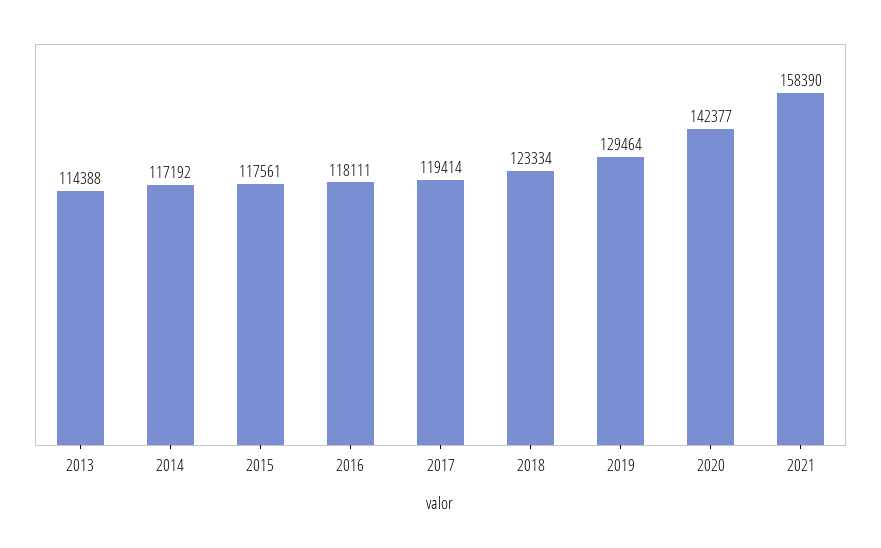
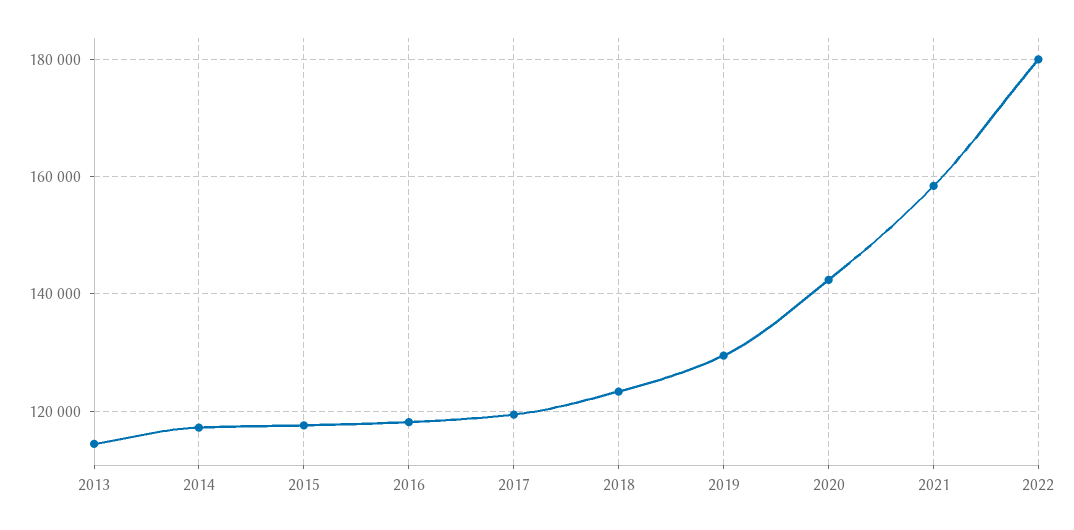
2022: none -> 180000

